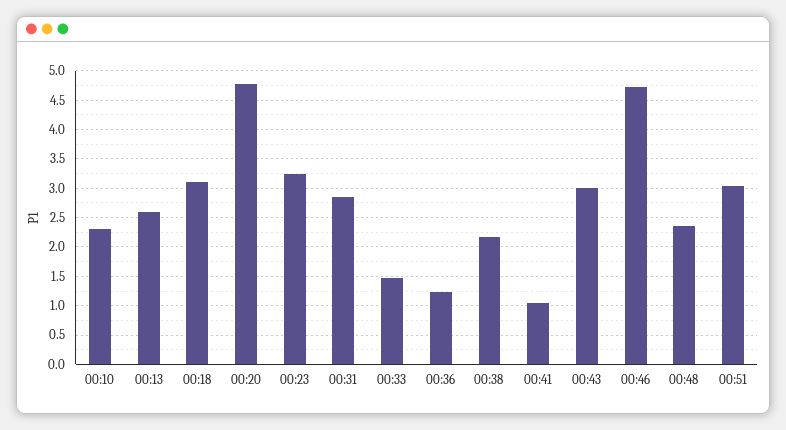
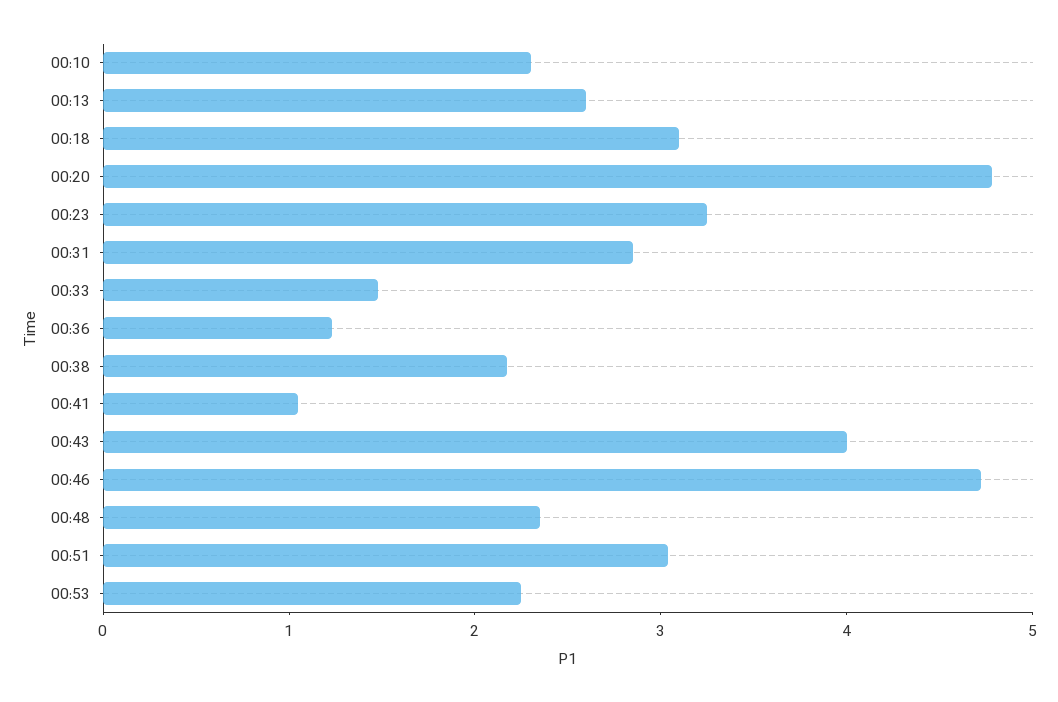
00:43: 3 -> 4
00:53: none -> 2.2

